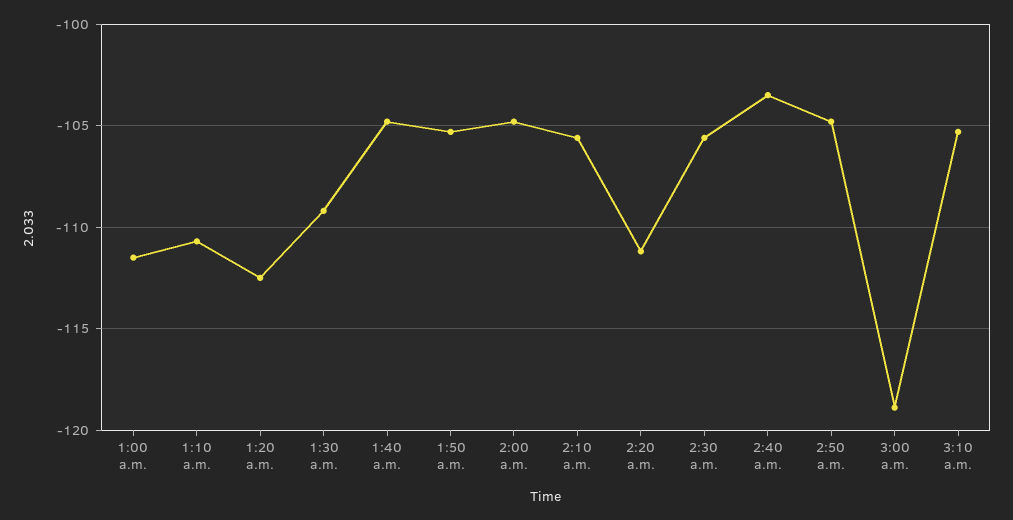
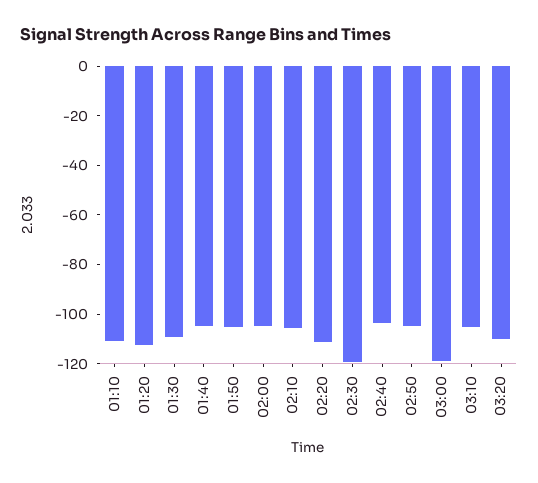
1:00 a.m.: -111.5 -> none
2:30 a.m.: -105.5 -> -120
03:20: none -> -110

